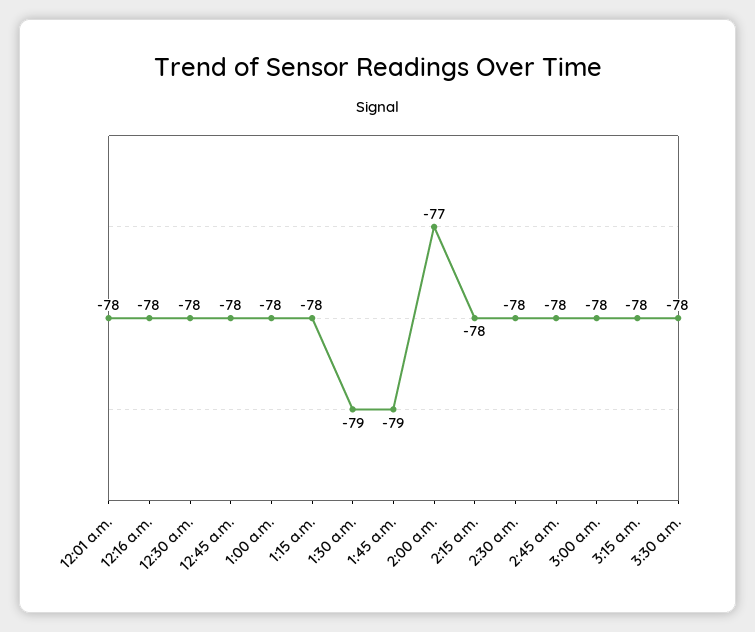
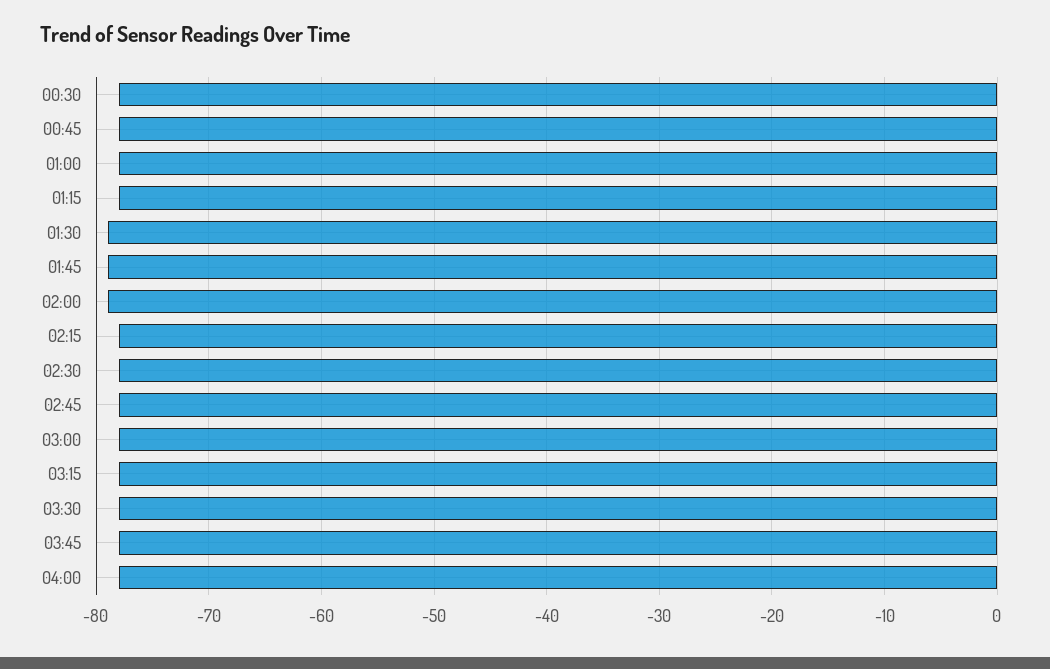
12:01 a.m.: -78 -> none
12:16 a.m.: -78 -> none
2:00 a.m.: -77 -> -79
03:45: none -> -78
04:00: none -> -78

